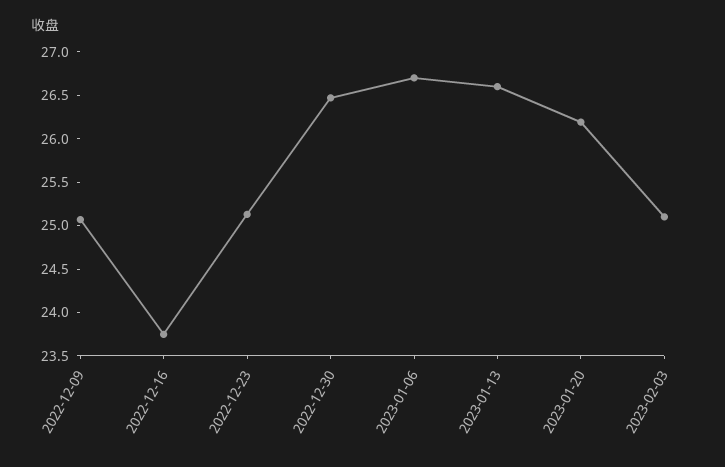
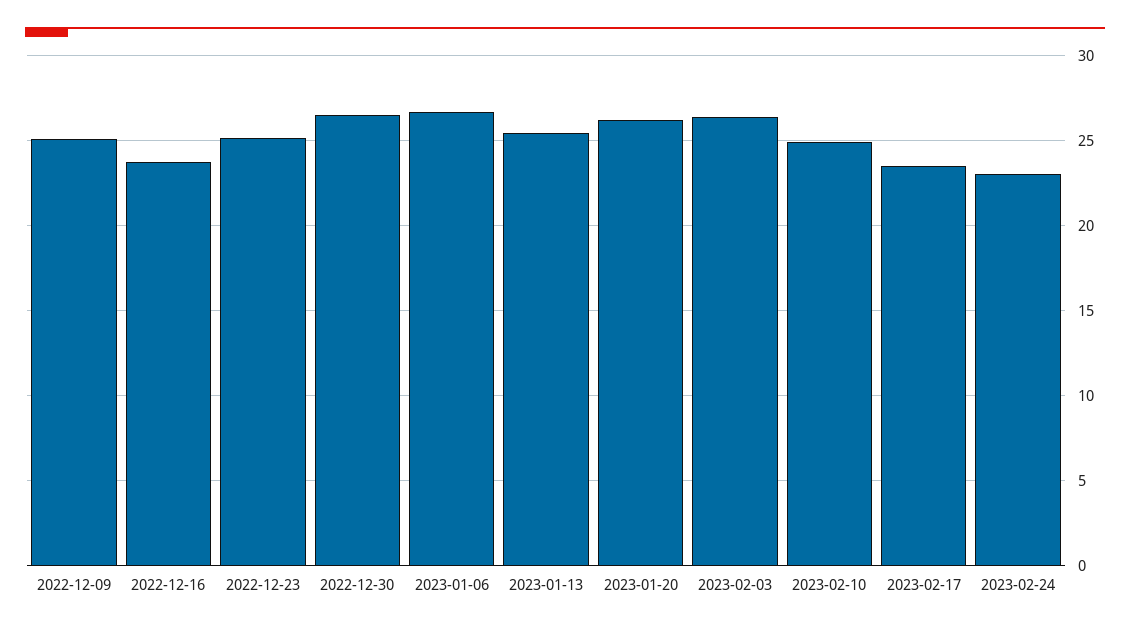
2023-01-13: 26.6 -> 25.5
2023-02-03: 25.1 -> 26.5
2023-02-10: none -> 25
2023-02-17: none -> 23.5
2023-02-24: none -> 23

